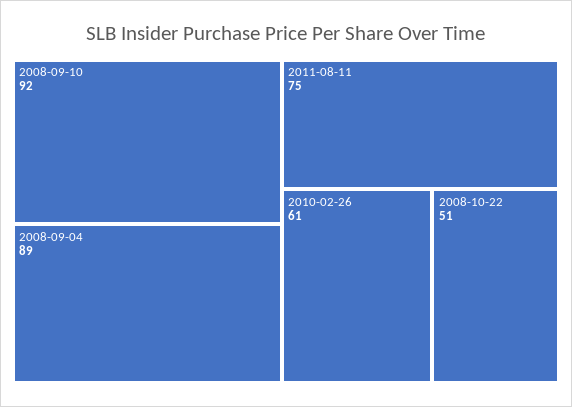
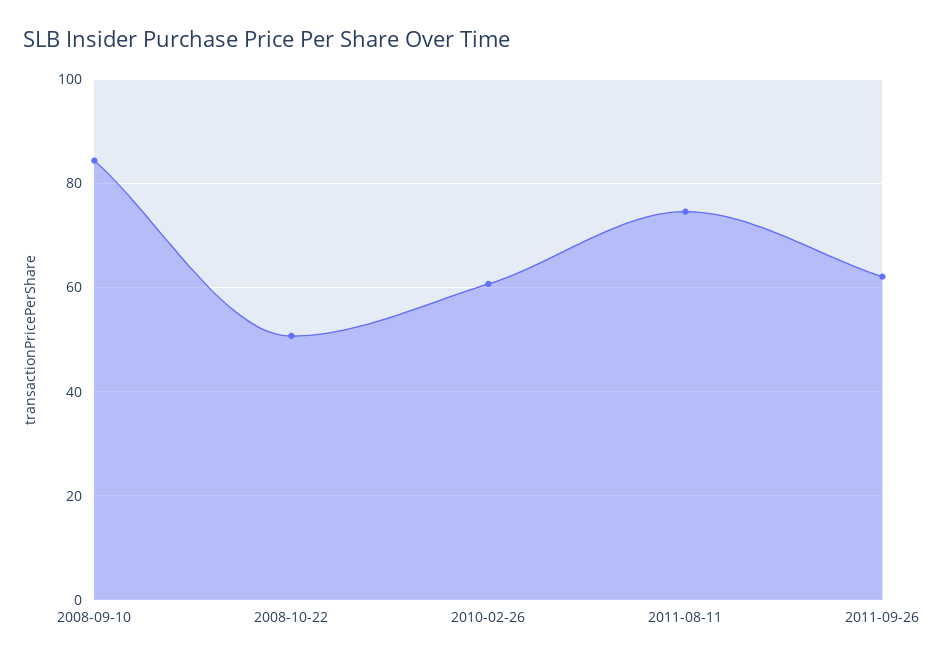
2008-09-10: 92 -> 84
2008-09-04: 89 -> none
2011-09-26: none -> 62

